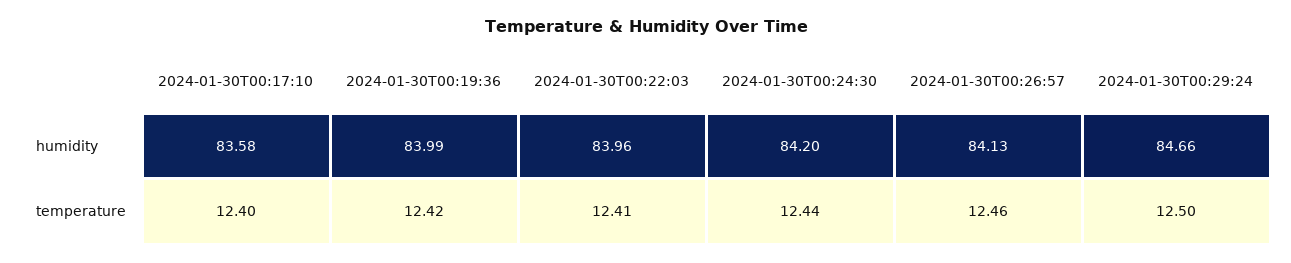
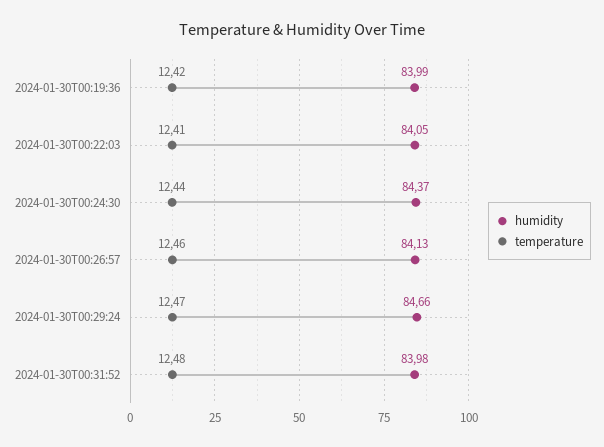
humidity, 2024-01-30T00:17:10: 83.58 -> none
humidity, 2024-01-30T00:22:03: 83.96 -> 84.05
humidity, 2024-01-30T00:24:30: 84.2 -> 84.37
temperature, 2024-01-30T00:17:10: 12.4 -> none
temperature, 2024-01-30T00:29:24: 12.5 -> 12.47
humidity, 2024-01-30T00:31:52: none -> 83.98
temperature, 2024-01-30T00:31:52: none -> 12.48

